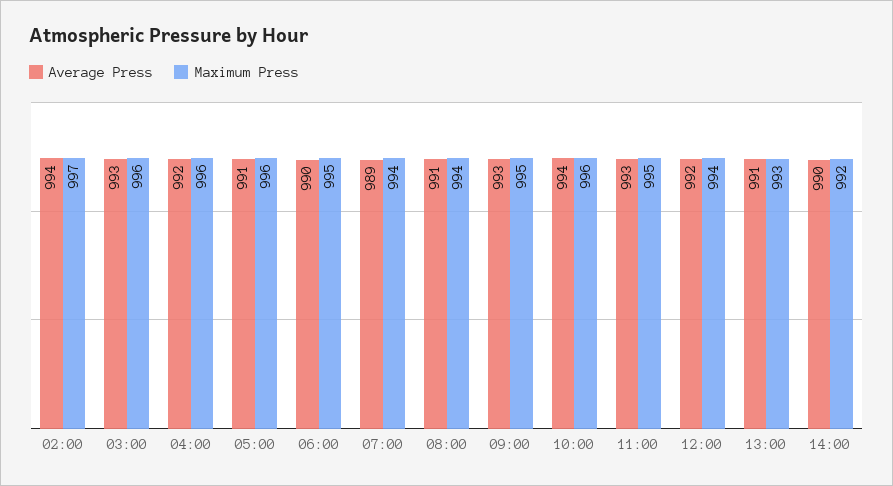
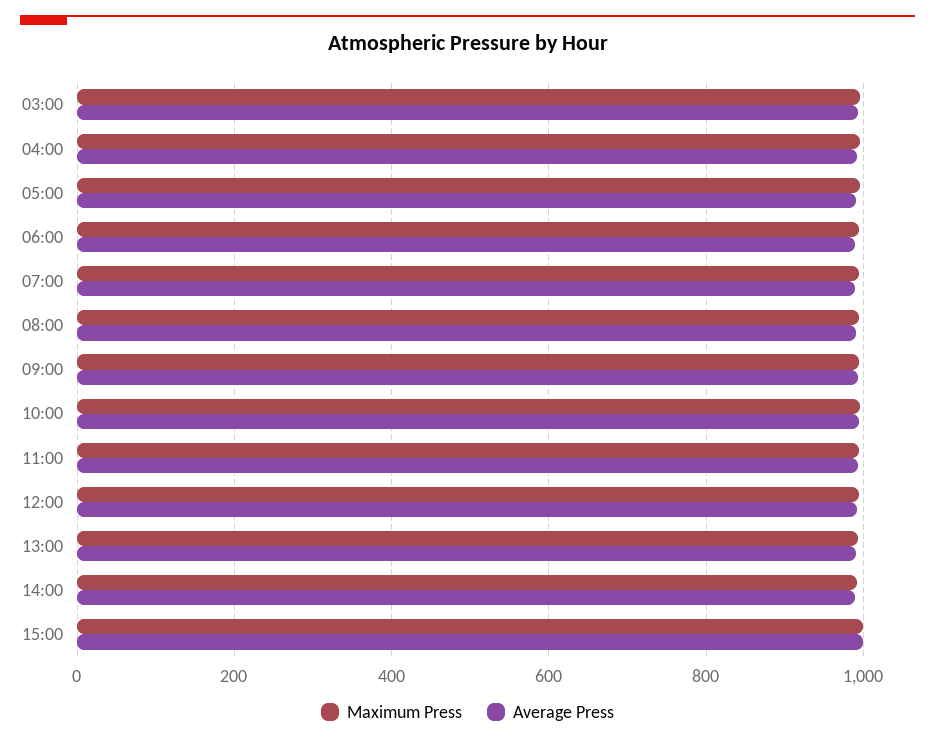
Average Press, 02:00: 994 -> none
Maximum Press, 02:00: 997 -> none
Maximum Press, 15:00: none -> 1000
Average Press, 15:00: none -> 1000

